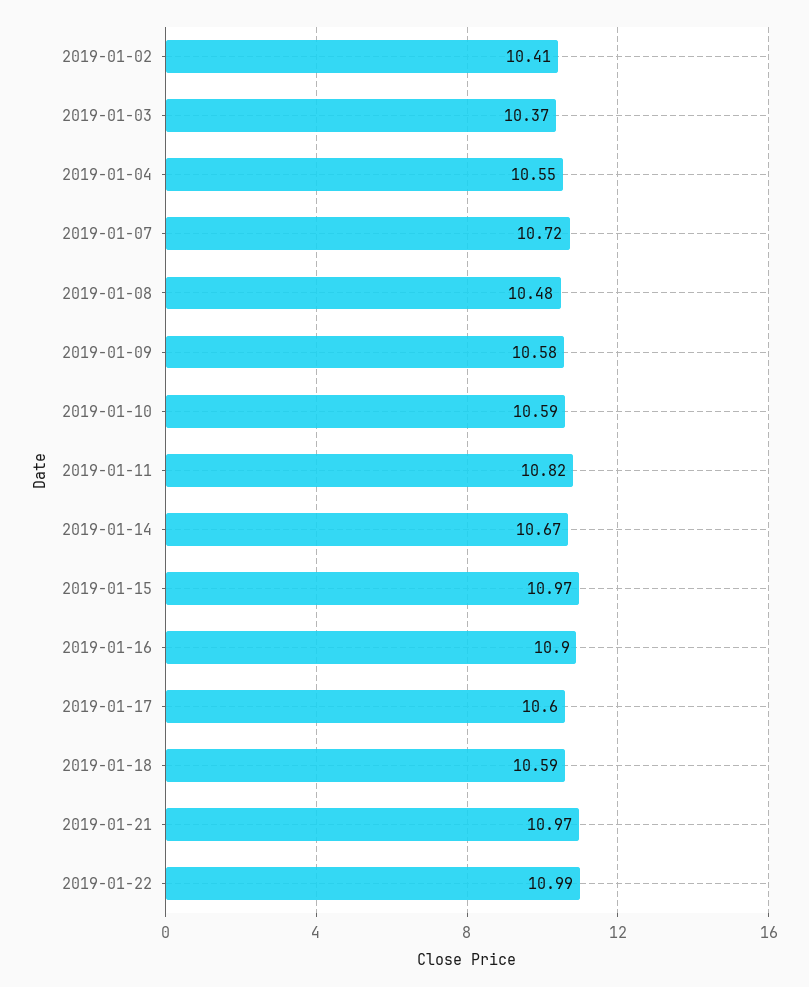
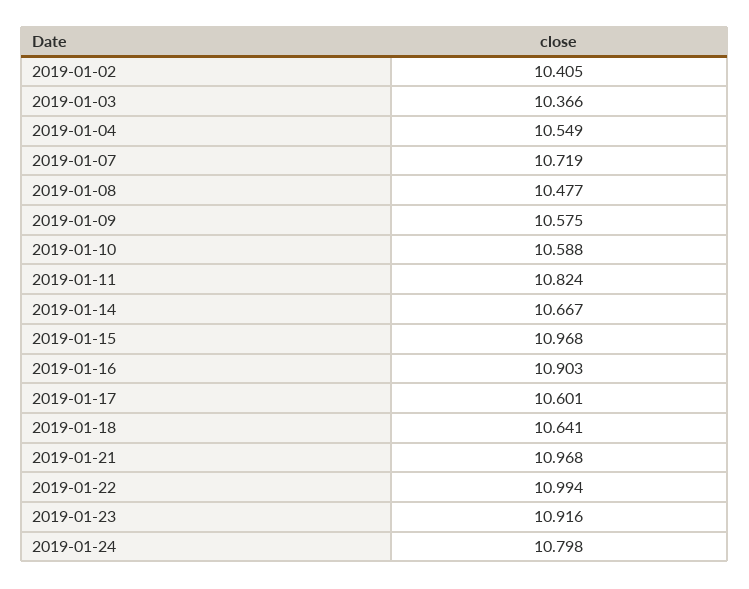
2019-01-18: 10.59 -> 10.641
2019-01-23: none -> 10.916
2019-01-24: none -> 10.798

